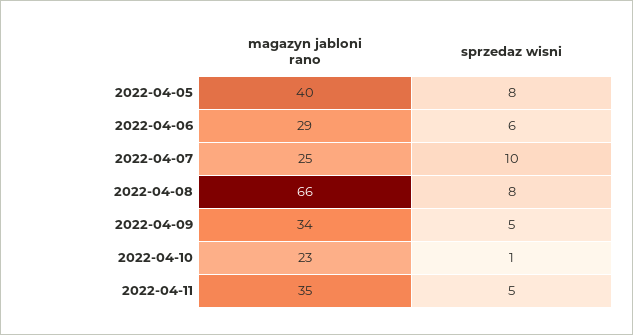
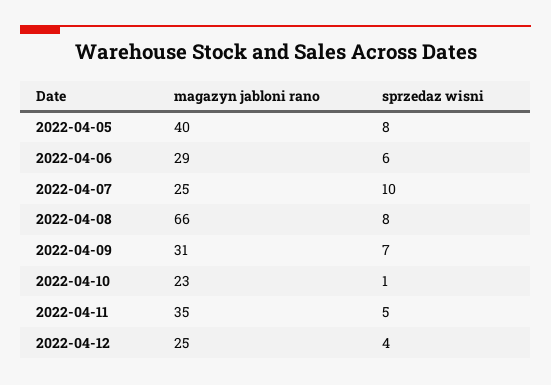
magazyn jabloni rano, 2022-04-09: 34 -> 31
sprzedaz wisni, 2022-04-09: 5 -> 7
magazyn jabloni rano, 2022-04-12: none -> 25
sprzedaz wisni, 2022-04-12: none -> 4

